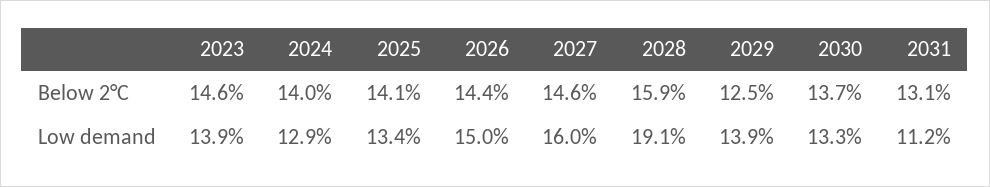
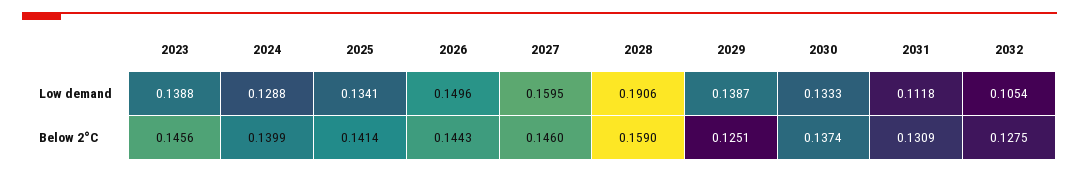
2032, Low demand: none -> 0.1054
2032, Below 2°C: none -> 0.1275

